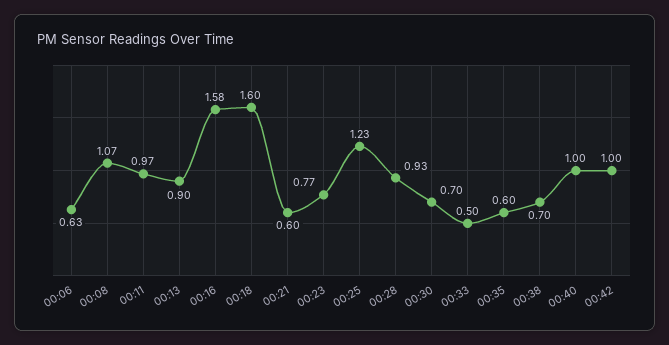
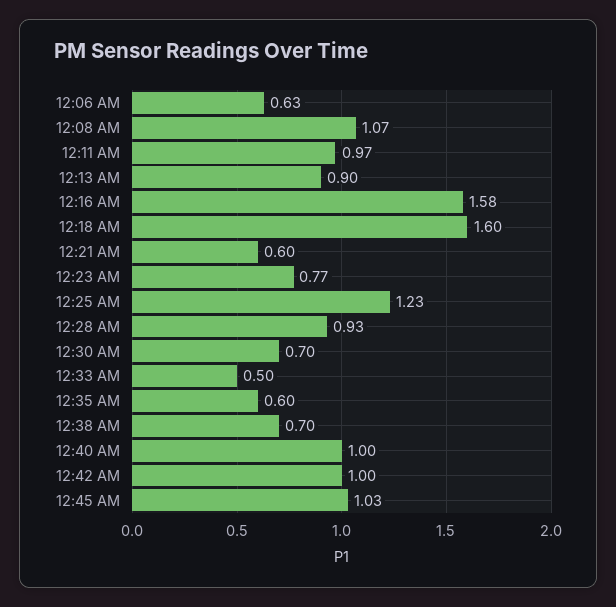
12:45 AM: none -> 1.03

